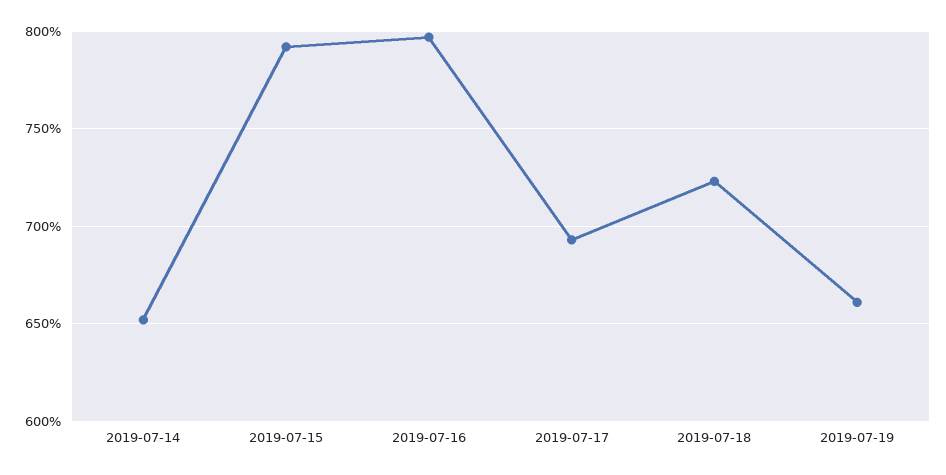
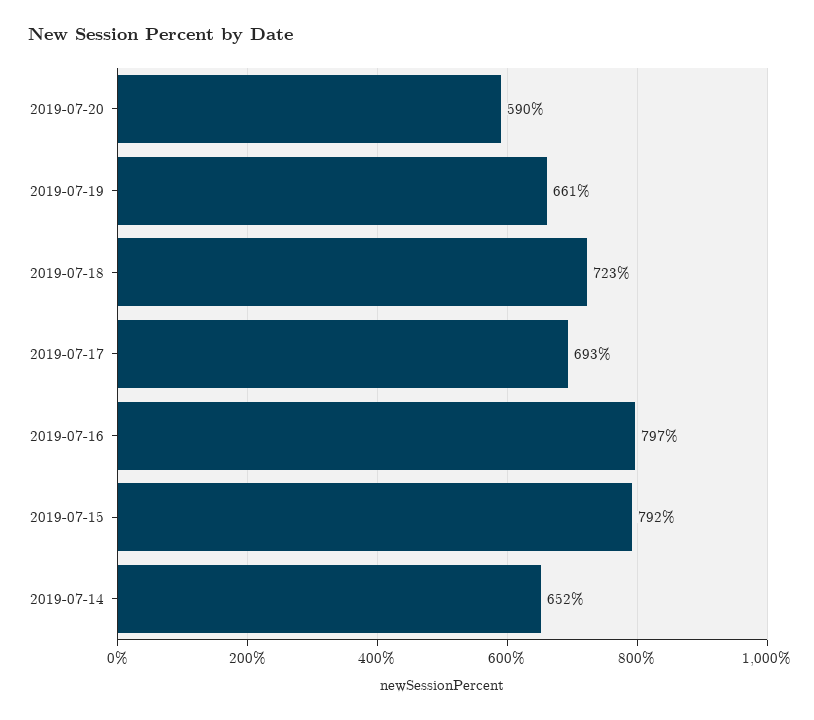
2019-07-20: none -> 590

